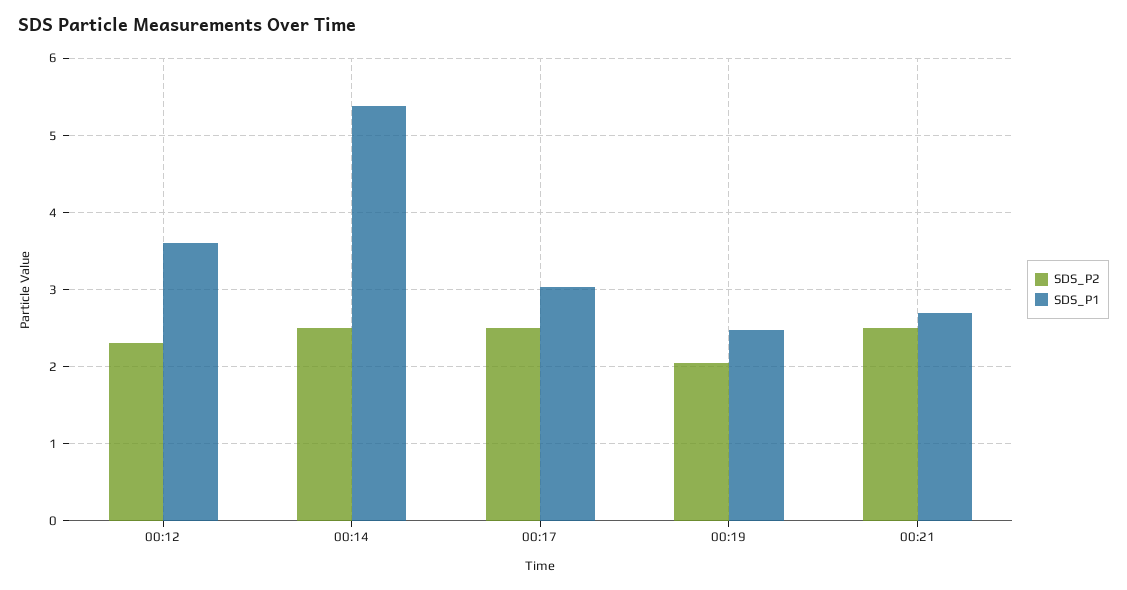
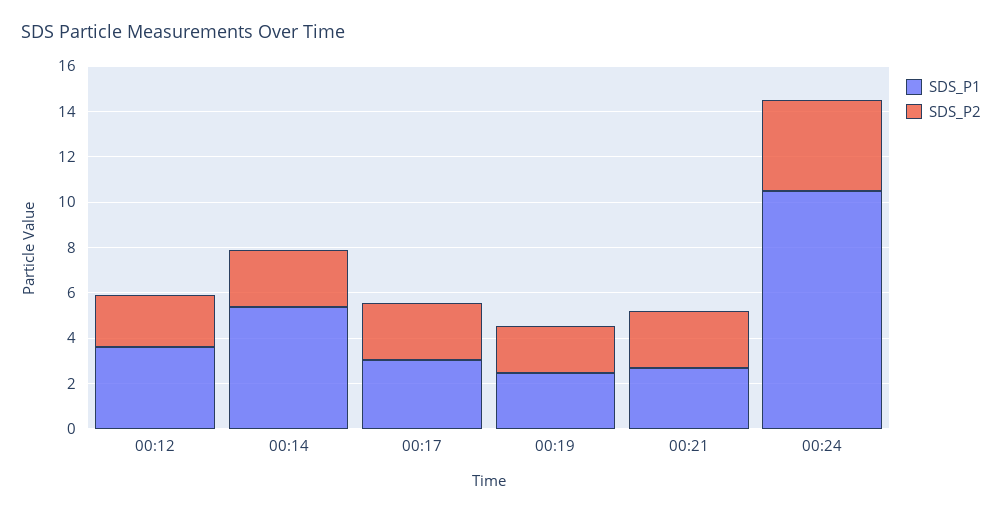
SDS_P1, 00:24: none -> 10.5
SDS_P2, 00:24: none -> 4

